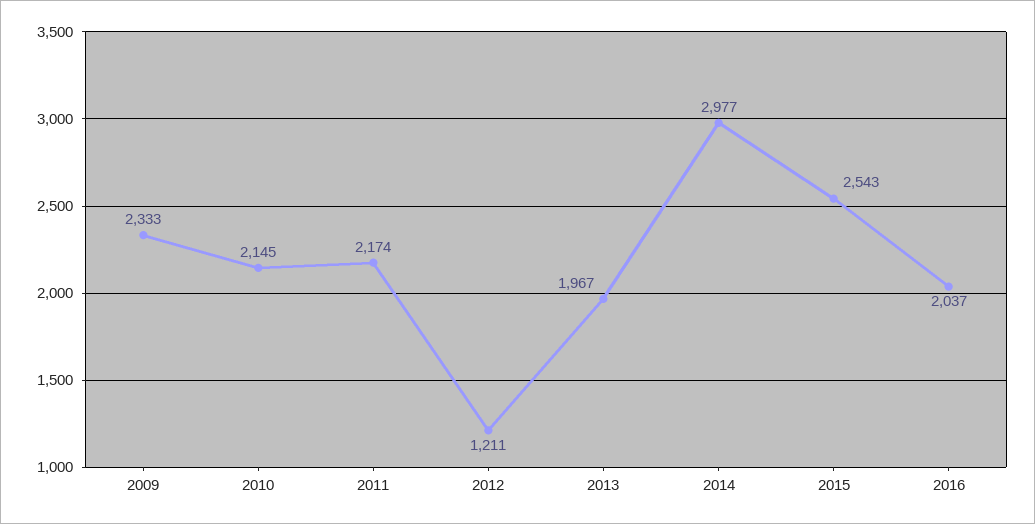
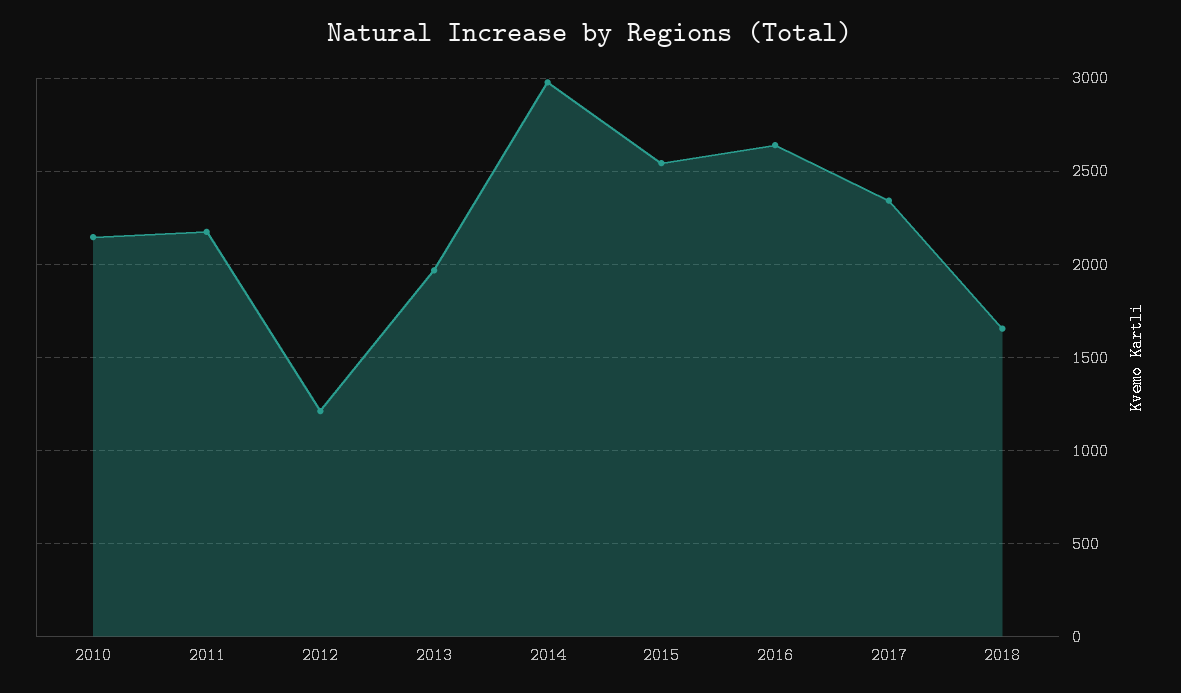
2009: 2333 -> none
2016: 2037 -> 2650
2017: none -> 2350
2018: none -> 1650

